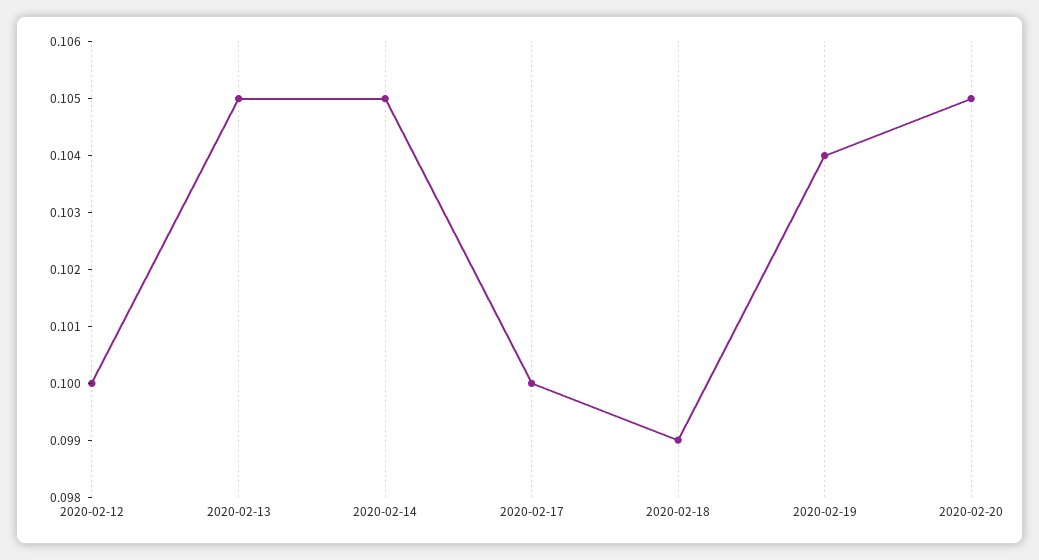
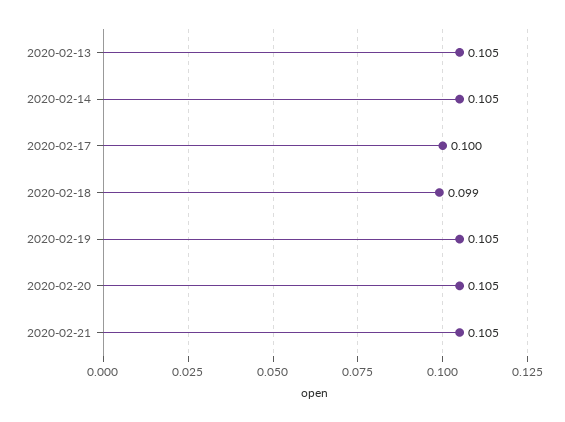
2020-02-12: 0.1 -> none
2020-02-19: 0.104 -> 0.105
2020-02-21: none -> 0.105

